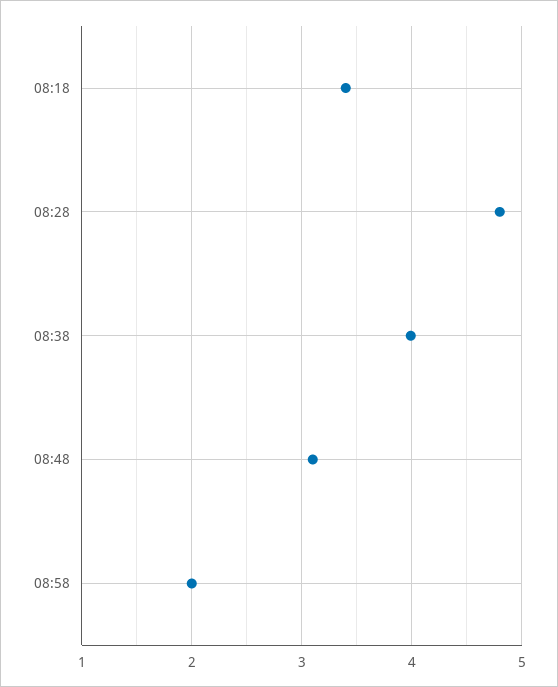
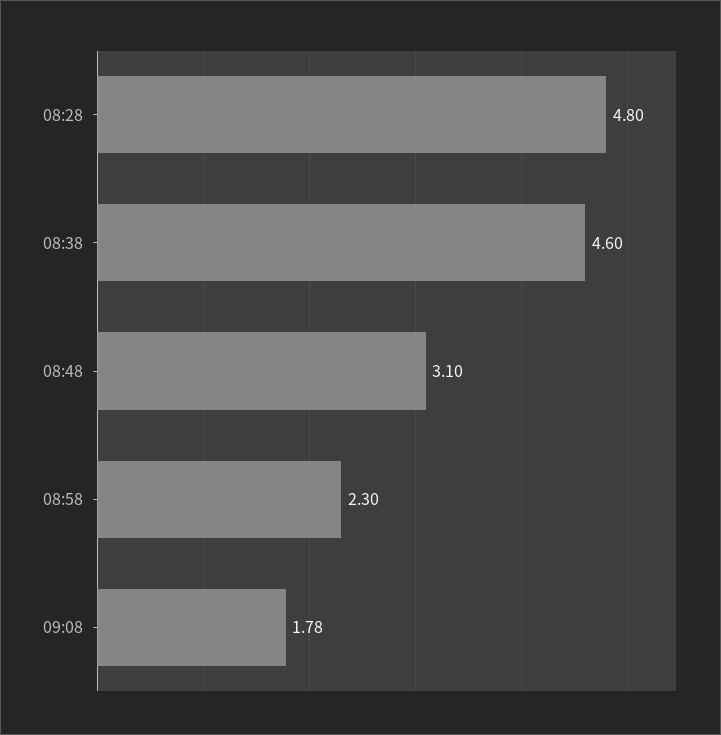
08:18: 3.4 -> none
08:38: 4 -> 4.6
08:58: 2 -> 2.3
09:08: none -> 1.78

